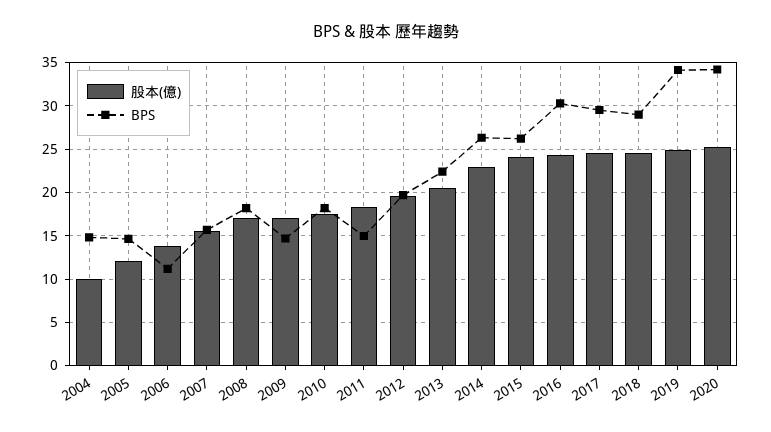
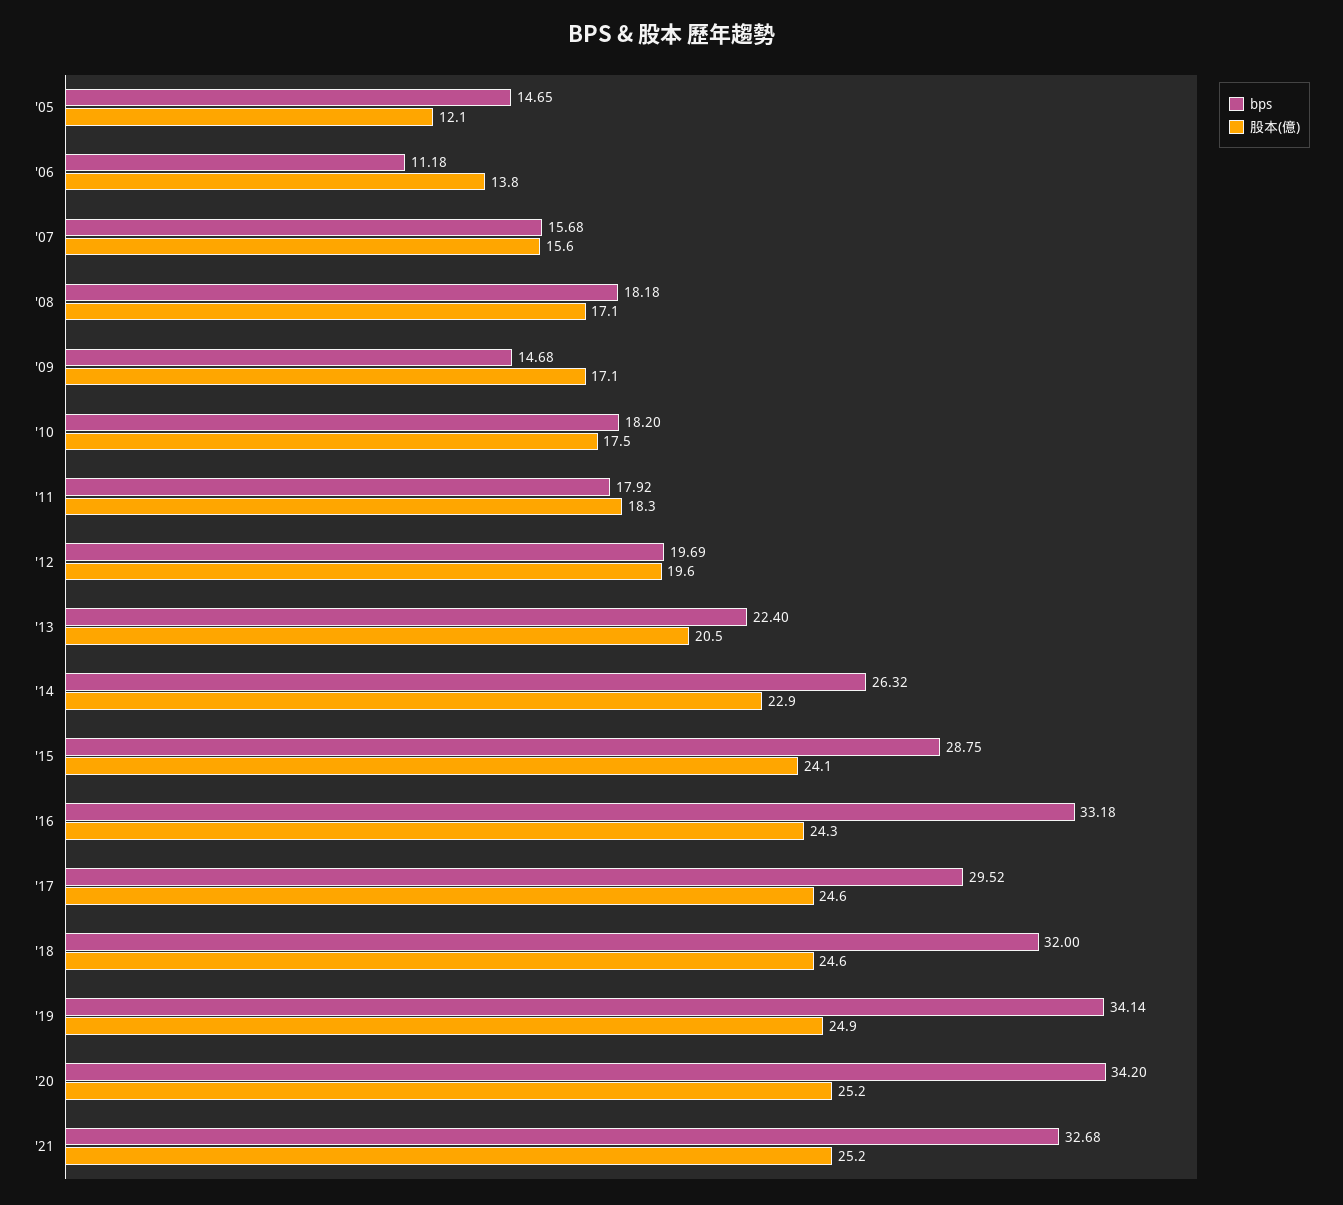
股本(億), 2004: 10 -> none
BPS, 2004: 15 -> none
BPS, 2011: 15 -> 17.92
BPS, 2015: 26 -> 28.75
BPS, 2016: 30 -> 33.18
BPS, 2018: 29 -> 32
BPS, '21: none -> 32.68
股本(億), '21: none -> 25.2

